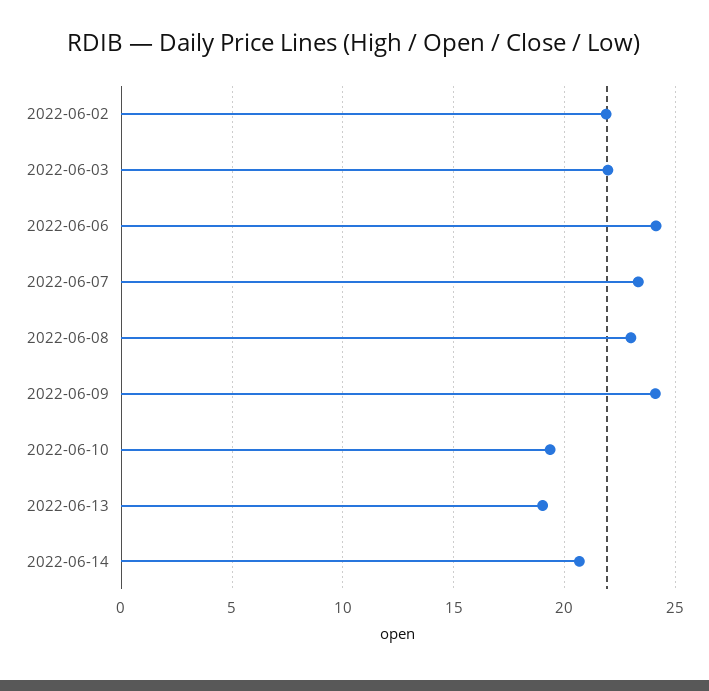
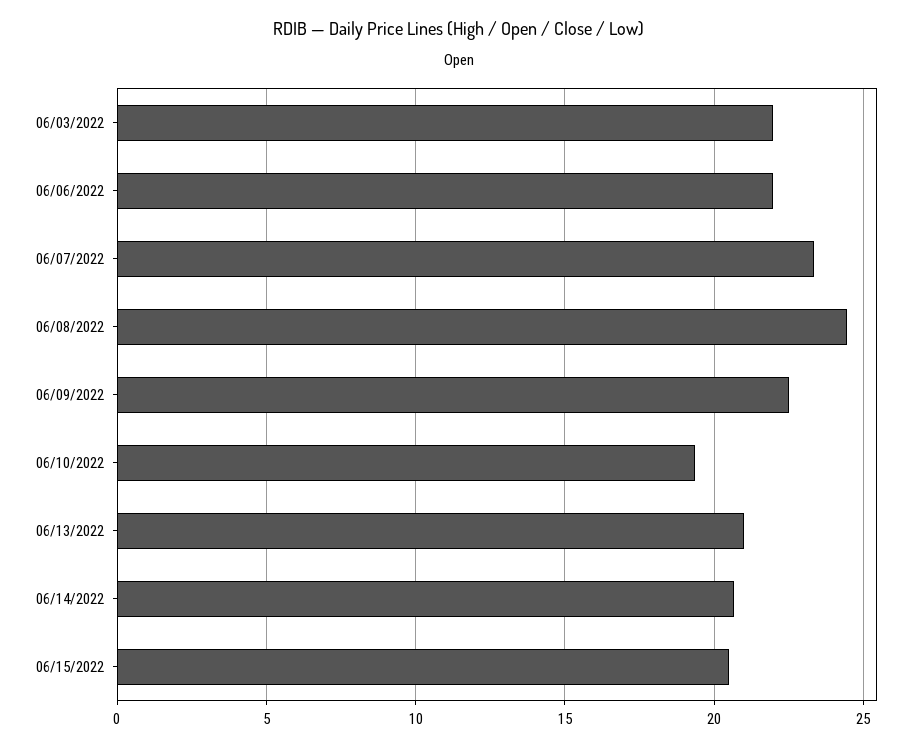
2022-06-02: 22 -> none
2022-06-06: 24 -> 22
2022-06-08: 23 -> 24.5
2022-06-09: 24 -> 22.5
2022-06-13: 19 -> 21
06/15/2022: none -> 20.5

